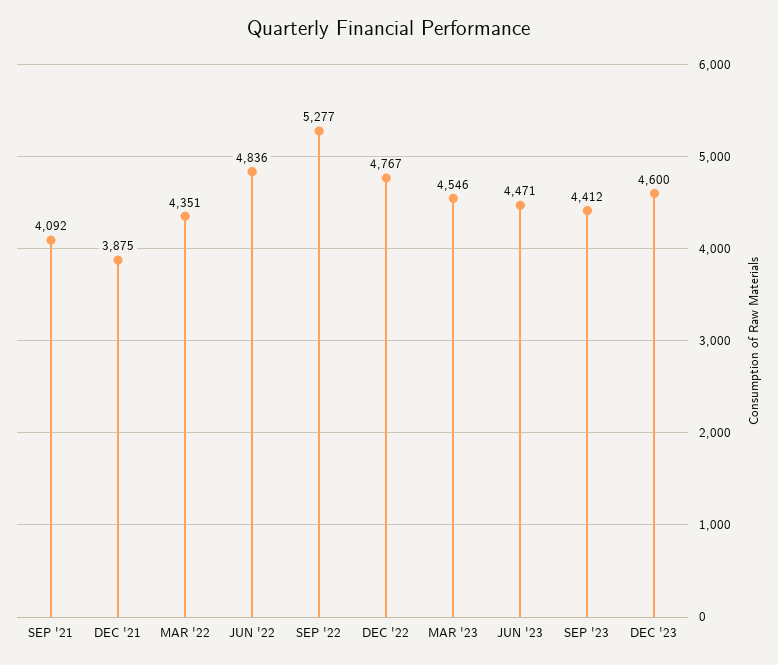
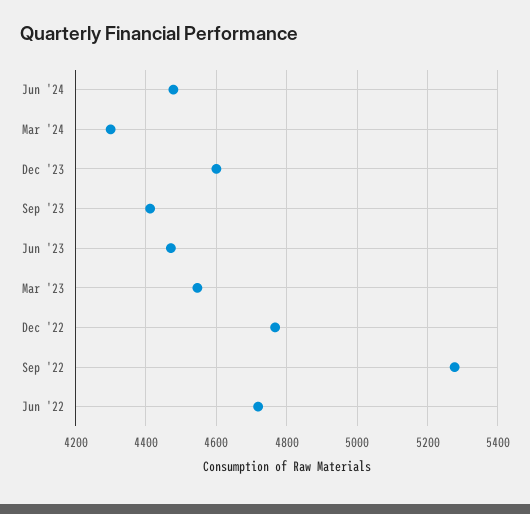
SEP '21: 4092 -> none
DEC '21: 3875 -> none
MAR '22: 4351 -> none
JUN '22: 4836 -> 4720
Jun '24: none -> 4480
Mar '24: none -> 4300

